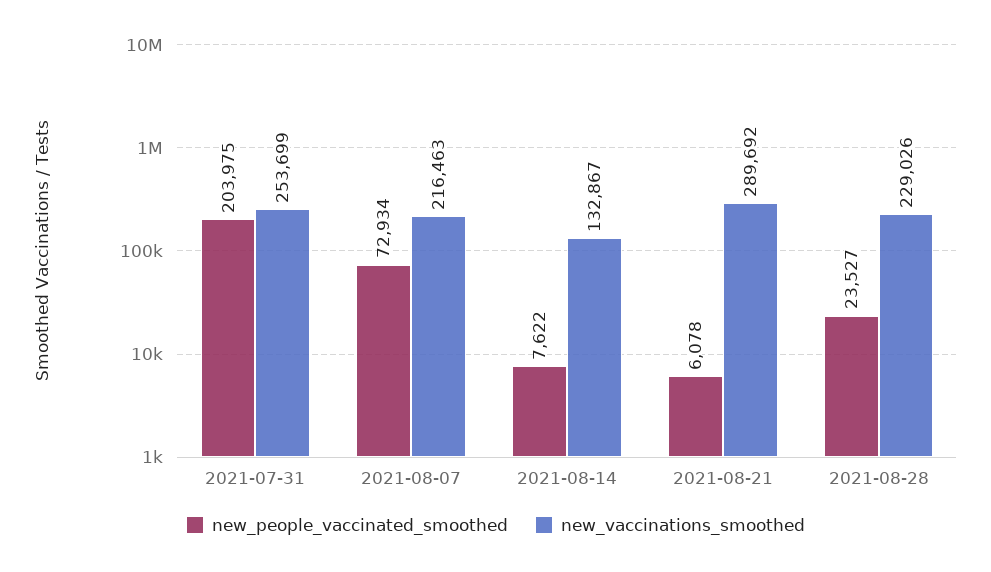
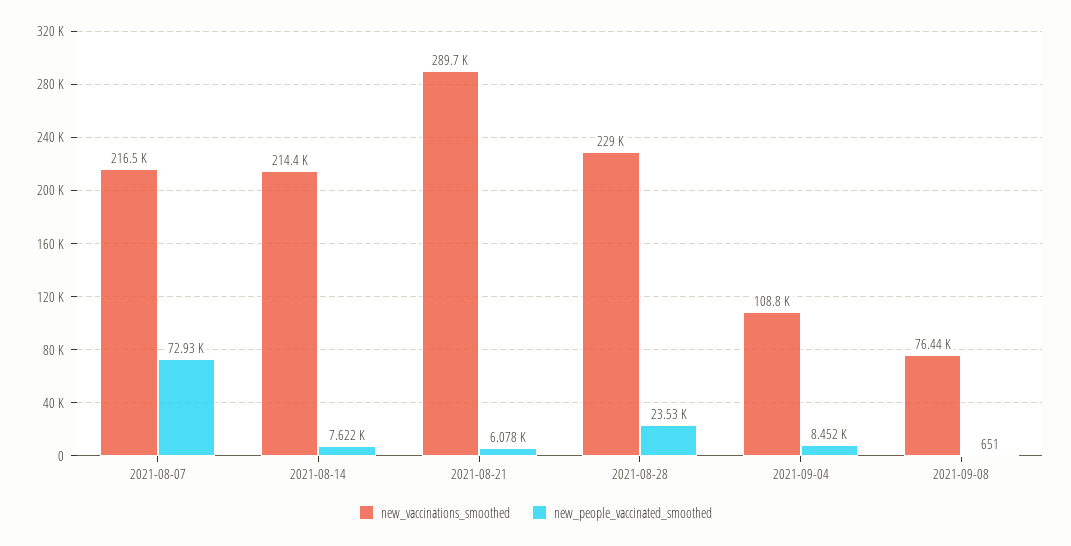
new_people_vaccinated_smoothed, 2021-07-31: 203975 -> none
new_vaccinations_smoothed, 2021-07-31: 253699 -> none
new_vaccinations_smoothed, 2021-08-14: 132867 -> 214400
new_vaccinations_smoothed, 2021-09-04: none -> 108800
new_people_vaccinated_smoothed, 2021-09-04: none -> 8452
new_vaccinations_smoothed, 2021-09-08: none -> 76440
new_people_vaccinated_smoothed, 2021-09-08: none -> 651

